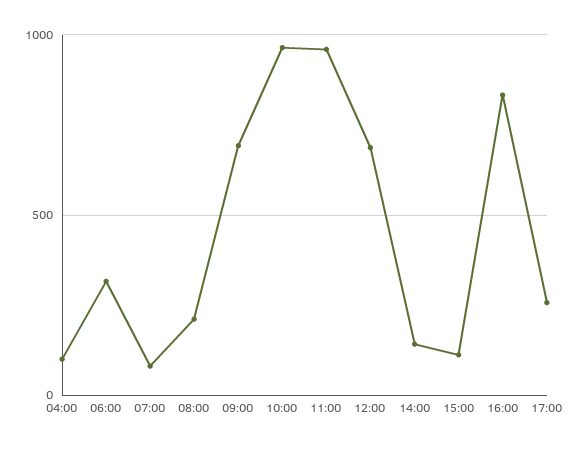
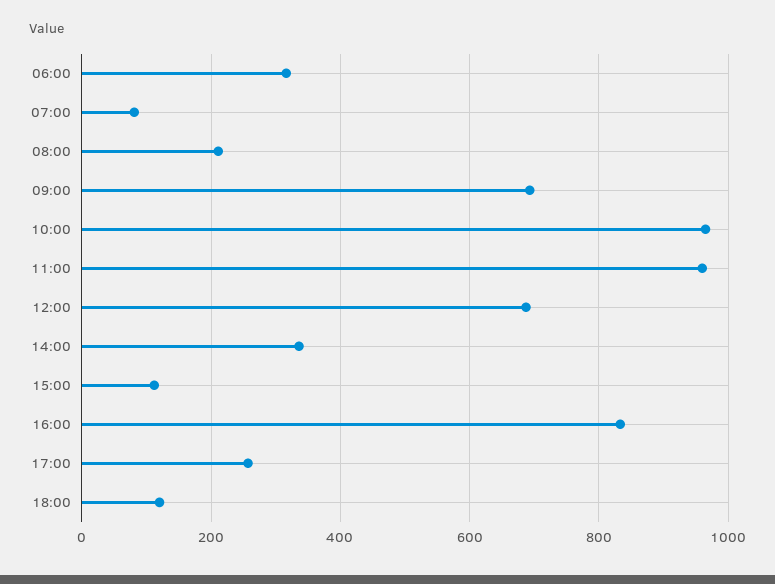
04:00: 100 -> none
14:00: 150 -> 340
18:00: none -> 120

